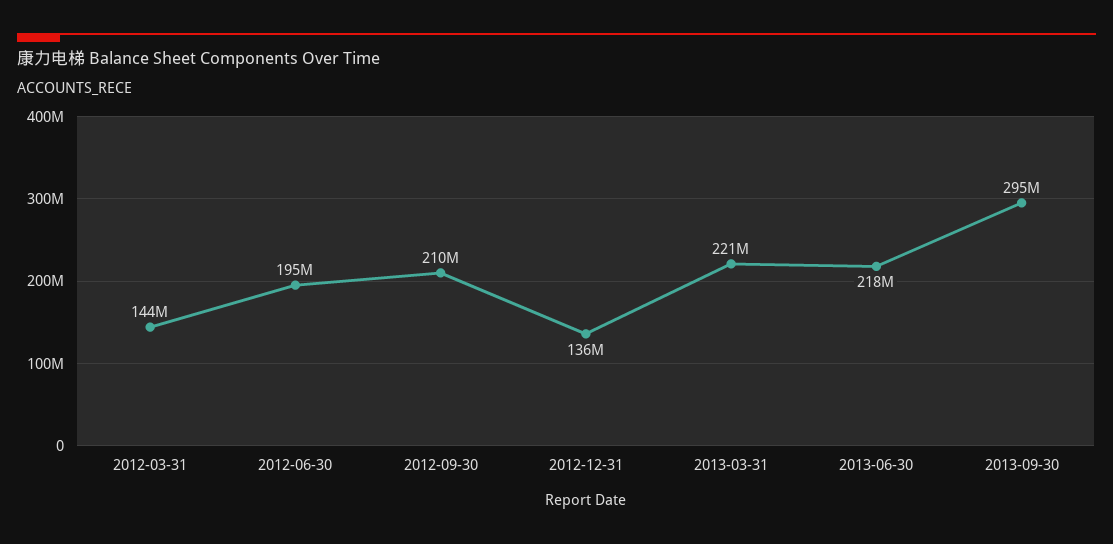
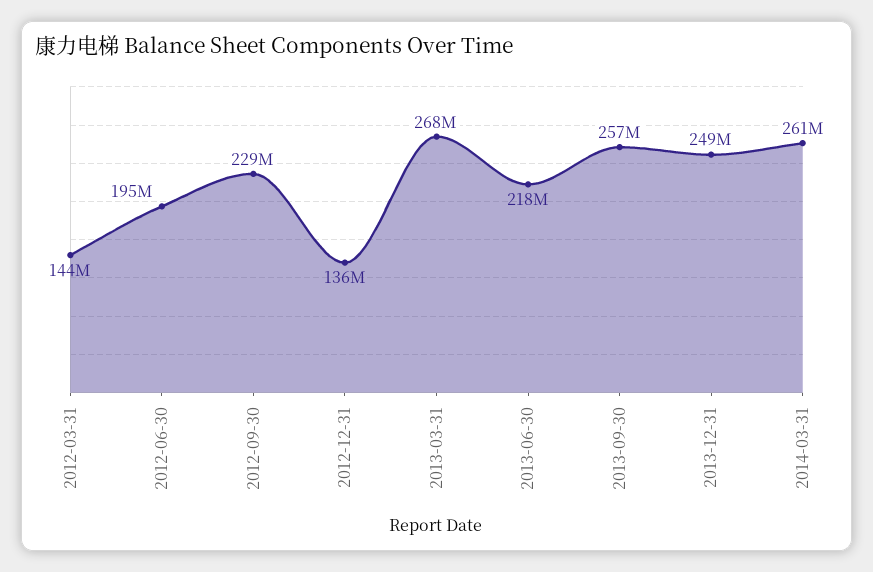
2012-09-30: 210000000 -> 229000000
2013-03-31: 221000000 -> 268000000
2013-09-30: 295000000 -> 257000000
2013-12-31: none -> 249000000
2014-03-31: none -> 261000000

